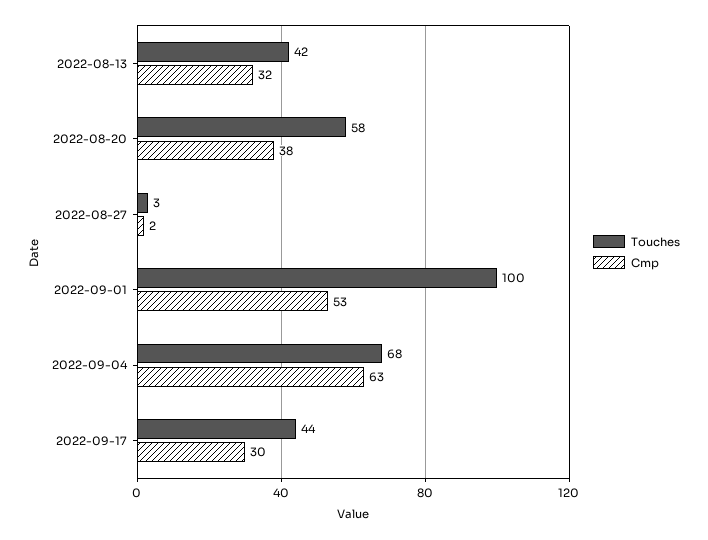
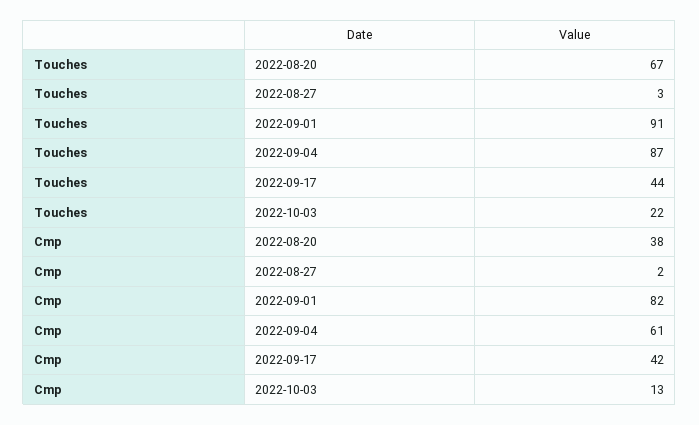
Touches, 2022-08-13: 42 -> none
Cmp, 2022-08-13: 32 -> none
Touches, 2022-08-20: 58 -> 67
Touches, 2022-09-01: 100 -> 91
Cmp, 2022-09-01: 53 -> 82
Touches, 2022-09-04: 68 -> 87
Cmp, 2022-09-04: 63 -> 61
Cmp, 2022-09-17: 30 -> 42
Touches, 2022-10-03: none -> 22
Cmp, 2022-10-03: none -> 13

